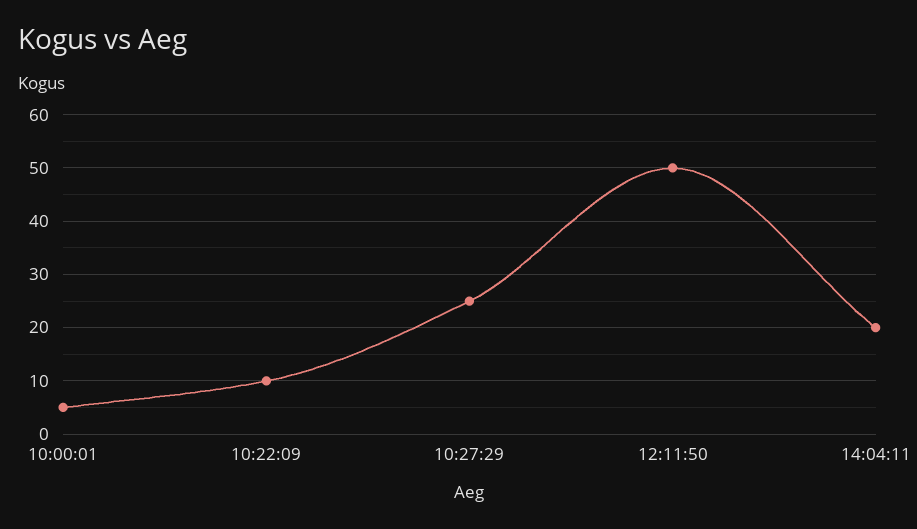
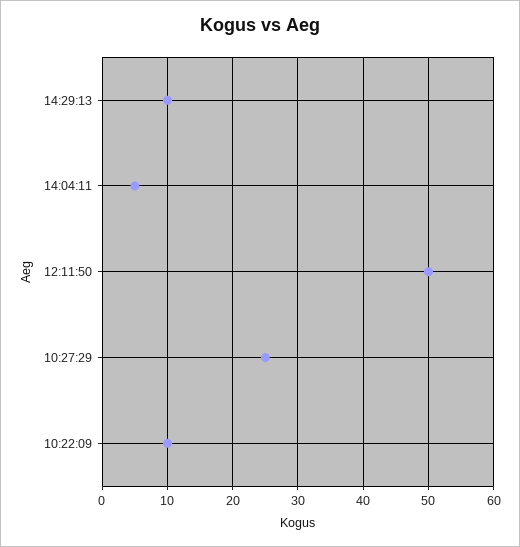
10:00:01: 5 -> none
14:04:11: 20 -> 5
14:29:13: none -> 10

